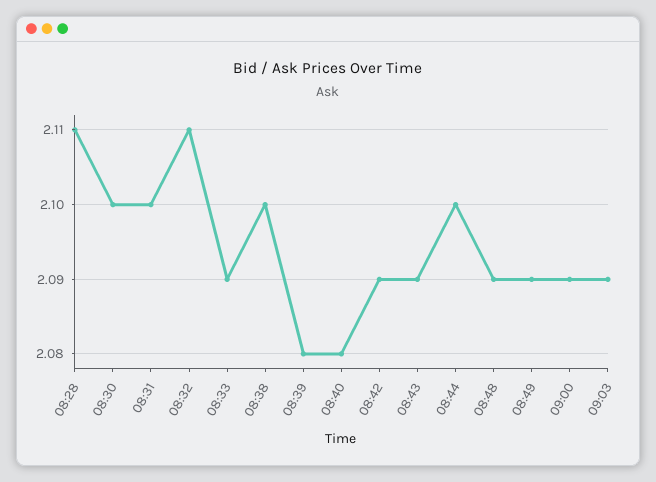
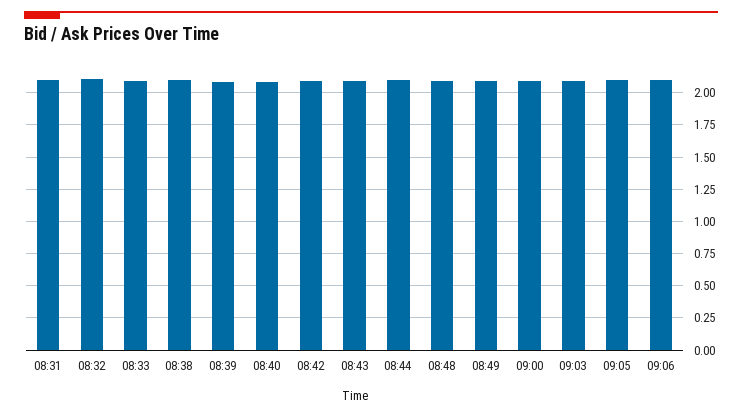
08:28: 2.11 -> none
08:30: 2.1 -> none
09:05: none -> 2.1
09:06: none -> 2.1

